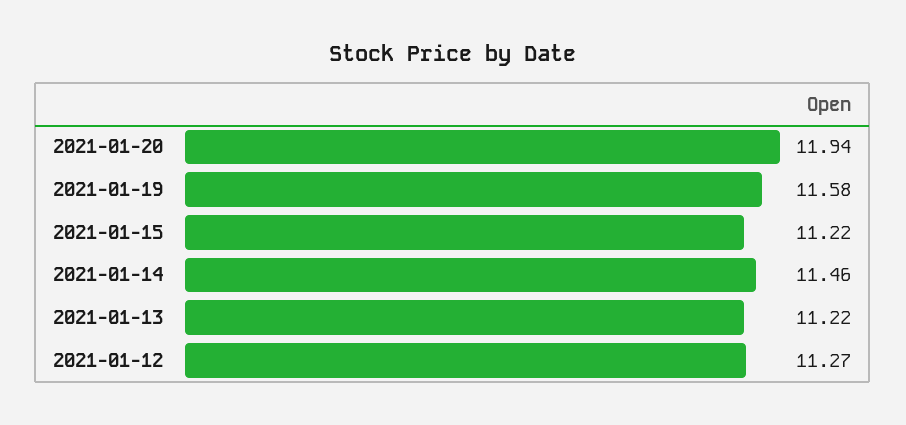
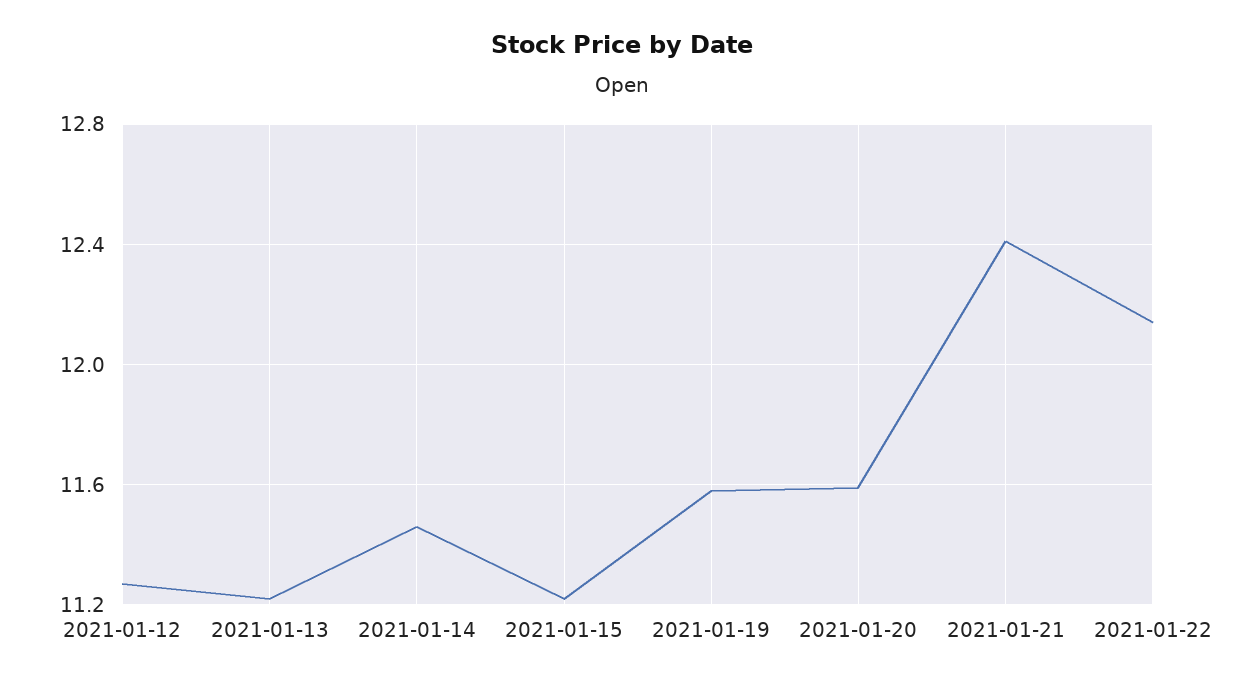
2021-01-20: 11.94 -> 11.6
2021-01-21: none -> 12.4
2021-01-22: none -> 12.15

